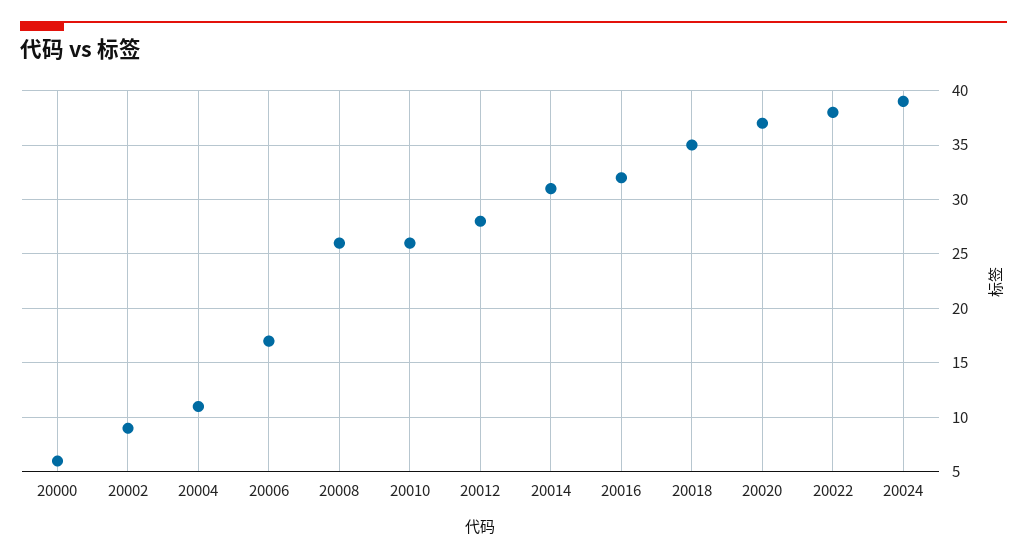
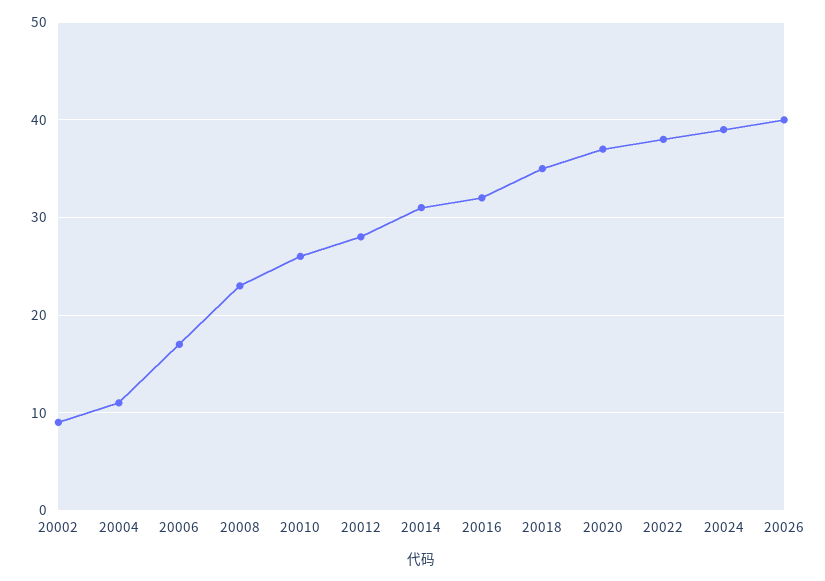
20000: 6 -> none
20008: 26 -> 23
20026: none -> 40

